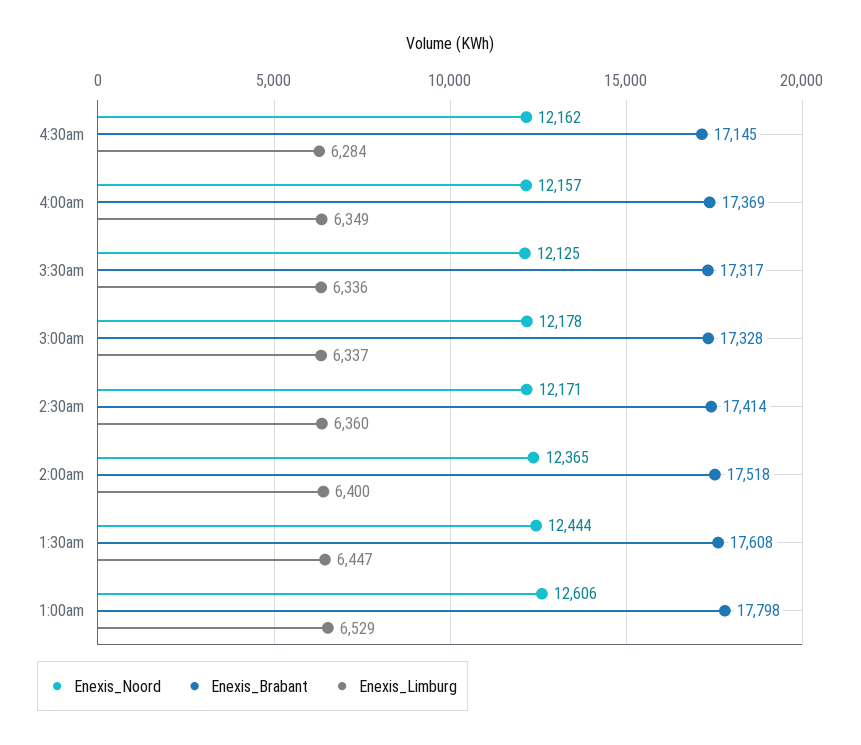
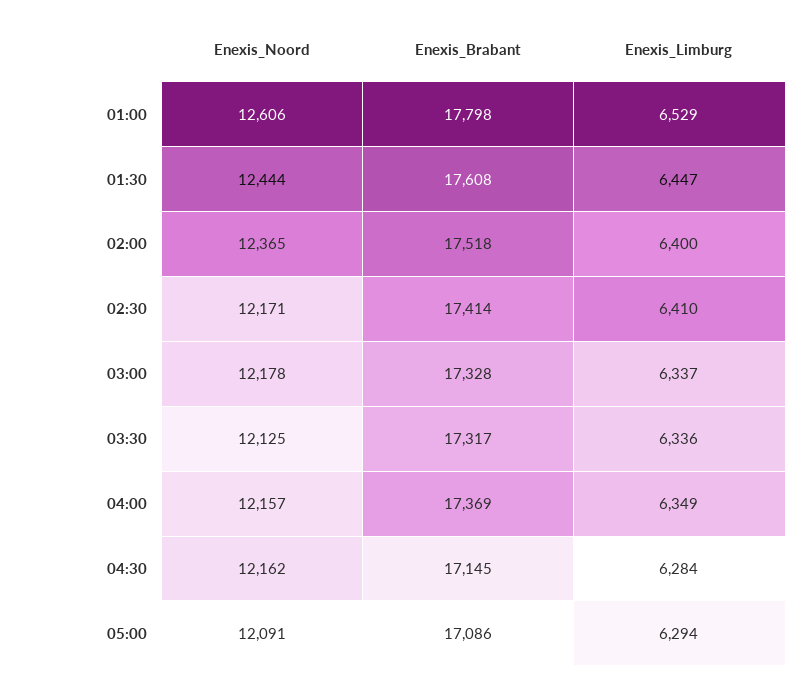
Enexis_Limburg, 2:30am: 6360 -> 6410
Enexis_Noord, 05:00: none -> 12091
Enexis_Brabant, 05:00: none -> 17086
Enexis_Limburg, 05:00: none -> 6294

